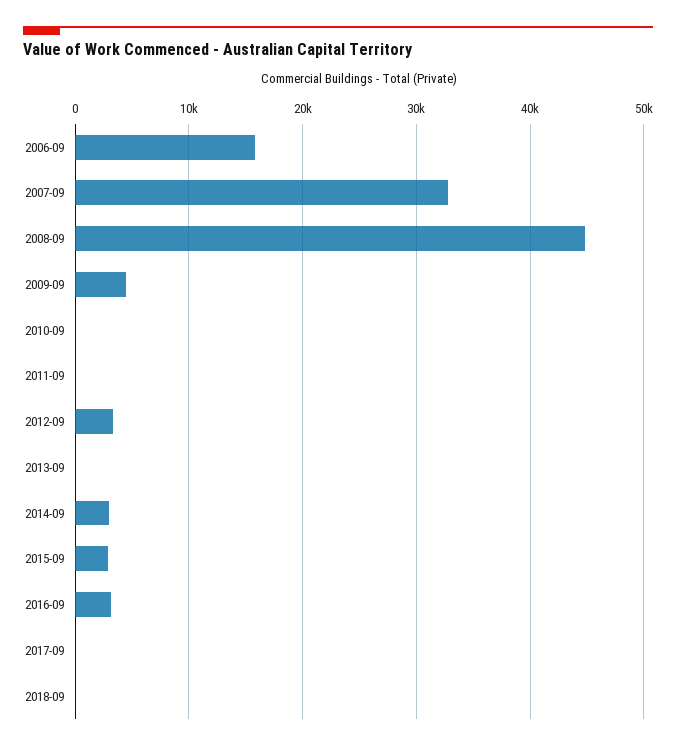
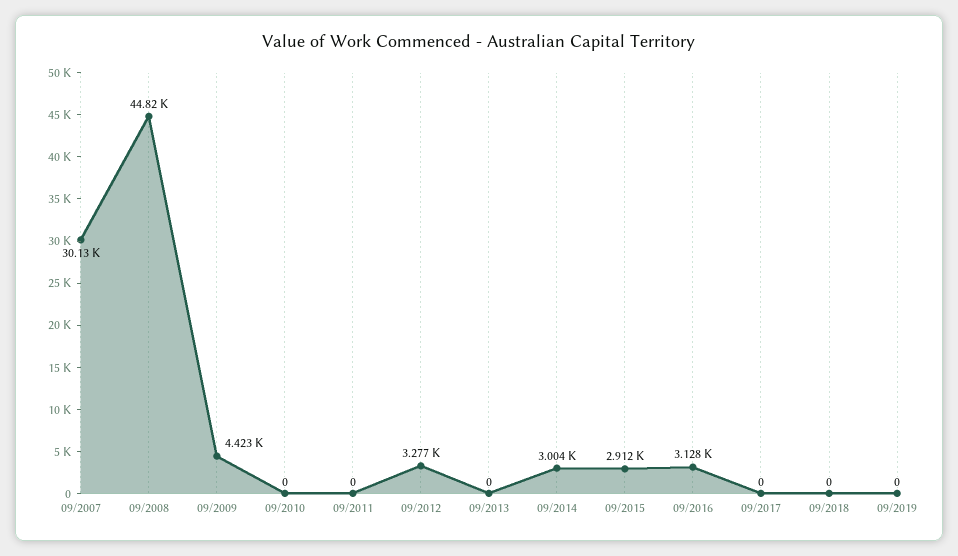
2006-09: 16000 -> none
2007-09: 33000 -> 30130
09/2019: none -> 0

